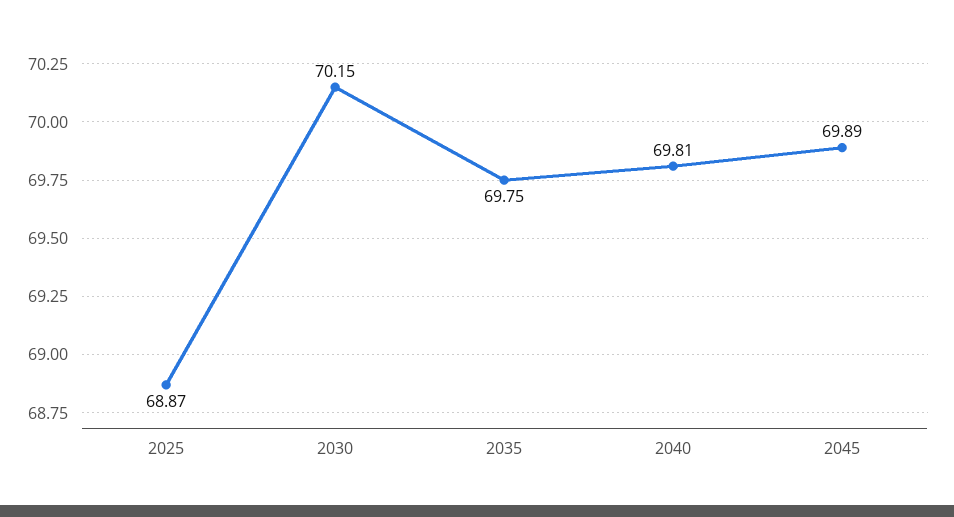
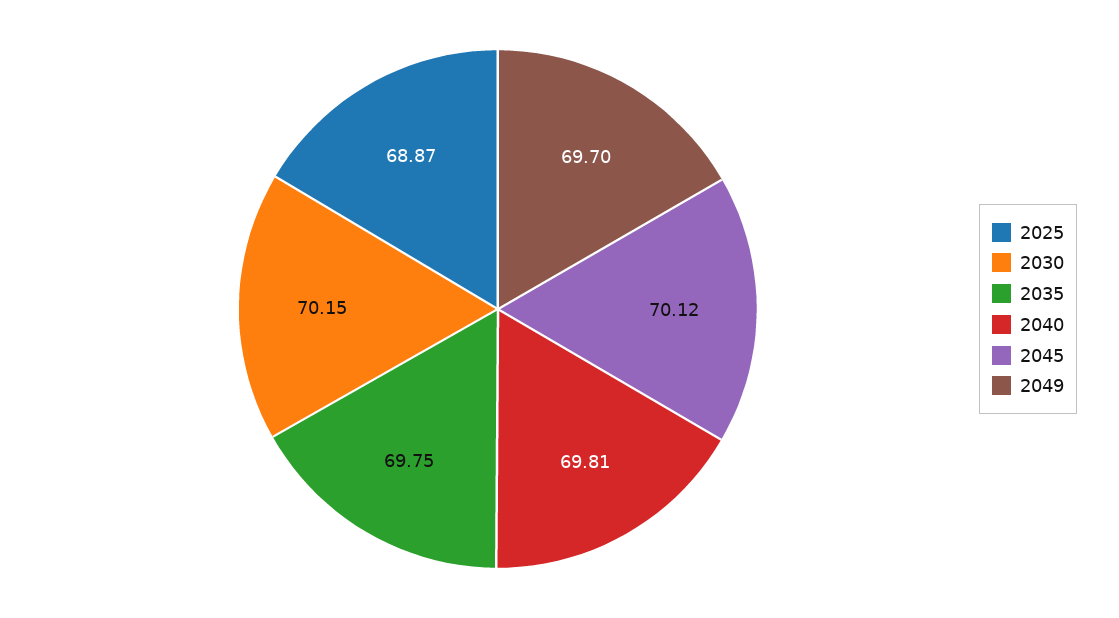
2045: 69.89 -> 70.12
2049: none -> 69.7

